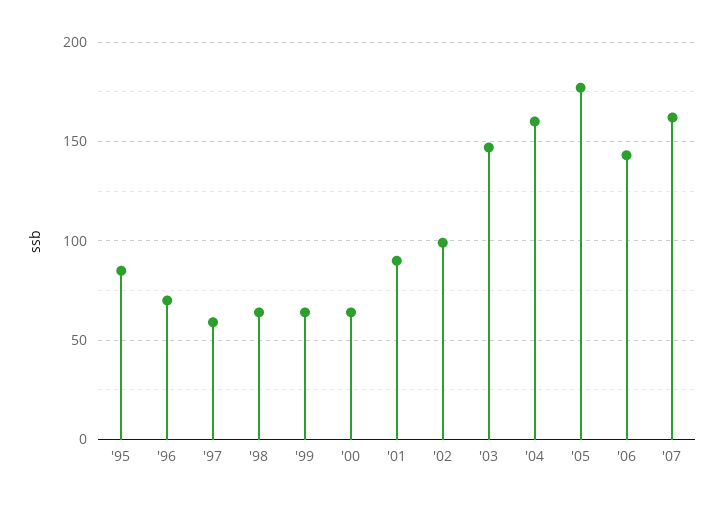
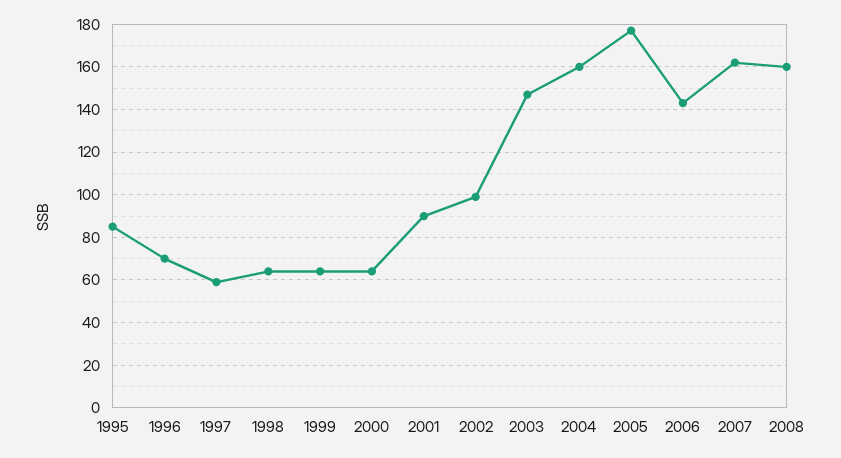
2008: none -> 160

